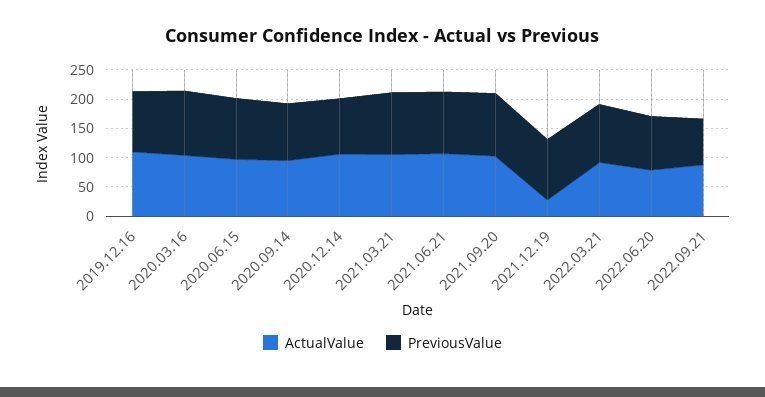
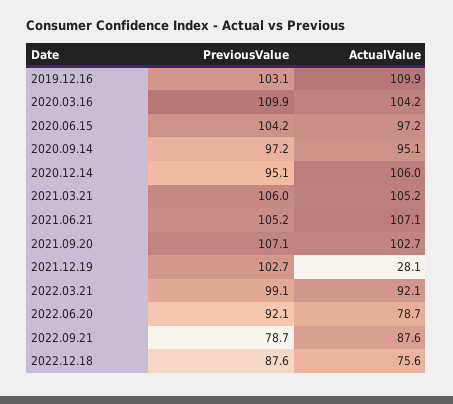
PreviousValue, 2022.12.18: none -> 87.6
ActualValue, 2022.12.18: none -> 75.6

